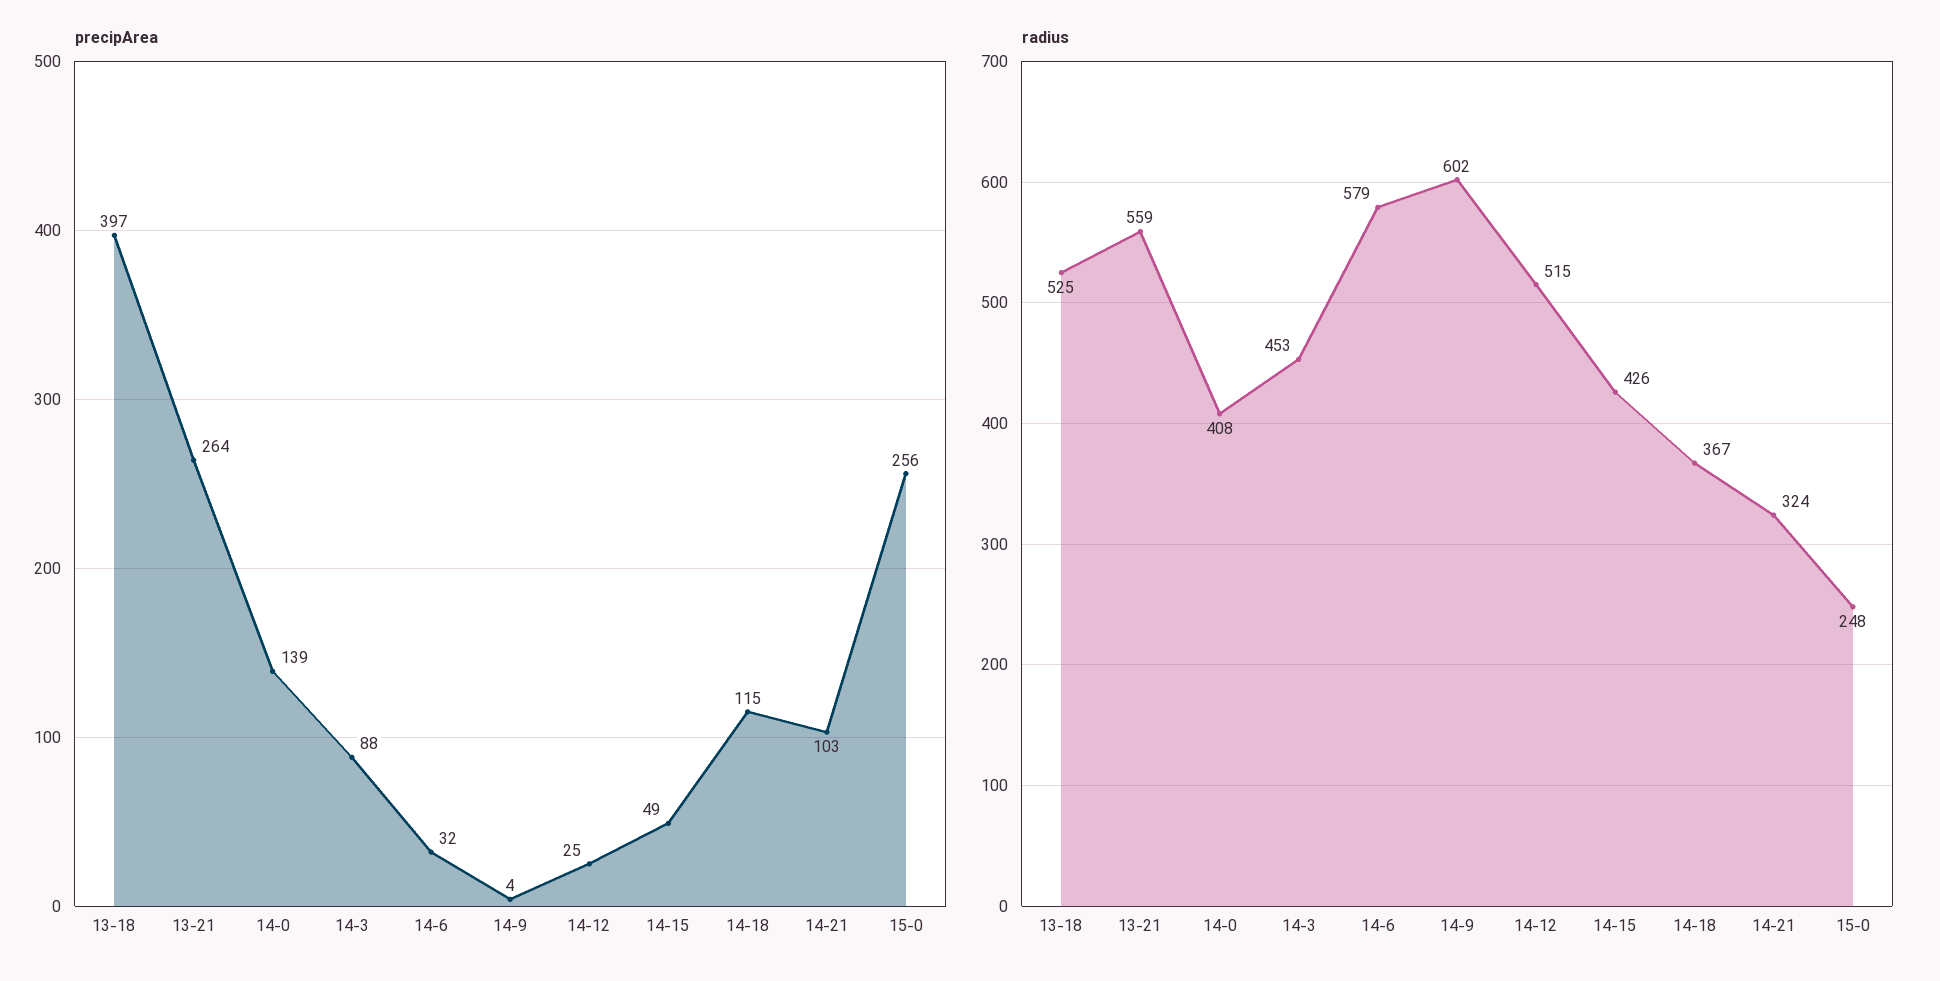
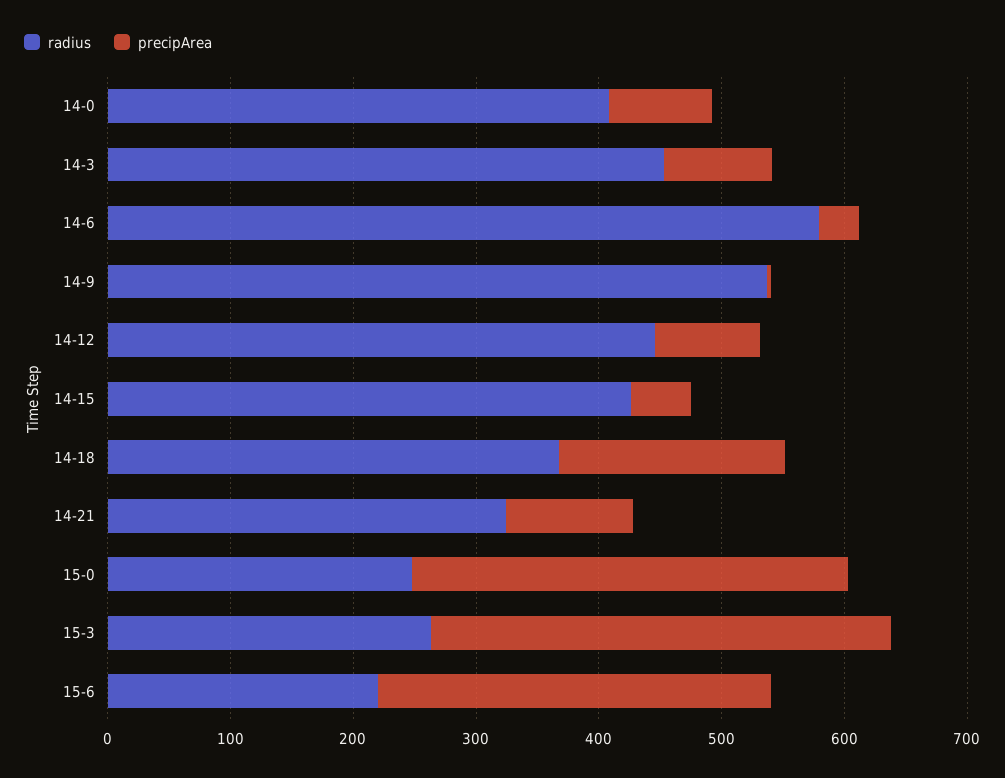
precipArea, 13-18: 397 -> none
precipArea, 13-21: 264 -> none
precipArea, 14-0: 139 -> 80
precipArea, 14-12: 25 -> 80
precipArea, 14-18: 115 -> 180
precipArea, 15-0: 256 -> 360
radius, 13-18: 525 -> none
radius, 13-21: 559 -> none
radius, 14-9: 602 -> 540
radius, 14-12: 515 -> 440
radius, 15-3: none -> 260
precipArea, 15-3: none -> 380
radius, 15-6: none -> 220
precipArea, 15-6: none -> 320

